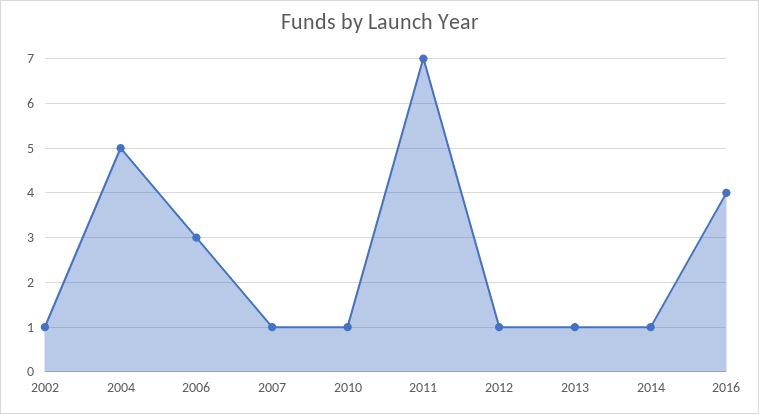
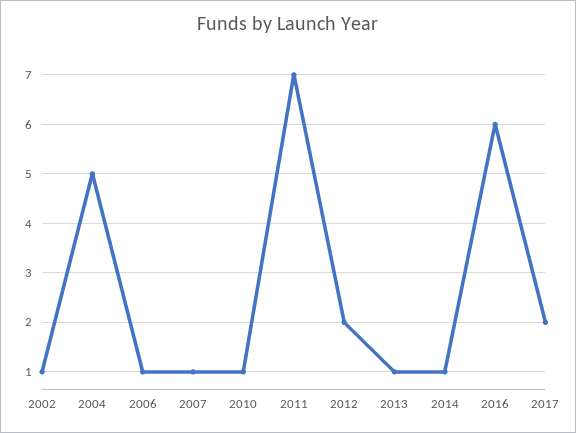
2006: 3 -> 1
2012: 1 -> 2
2016: 4 -> 6
2017: none -> 2

